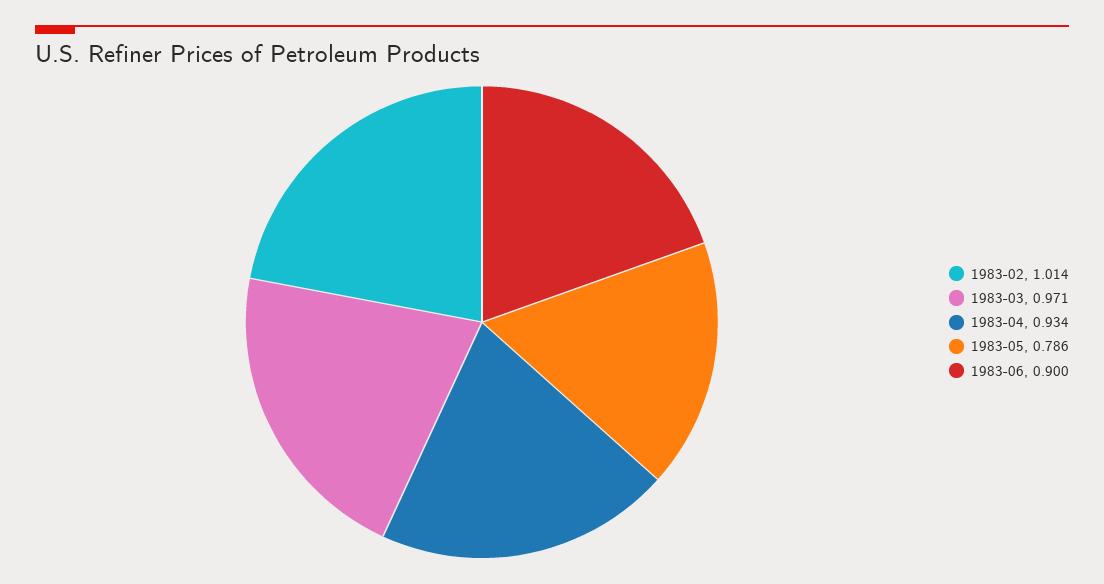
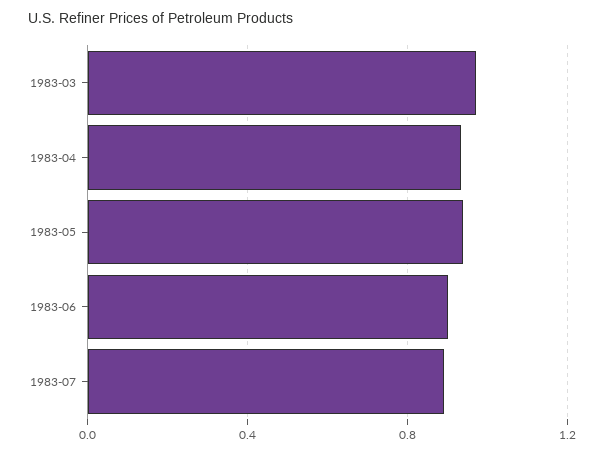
1983-02: 1.014 -> none
1983-05: 0.786 -> 0.95
1983-07: none -> 0.9

